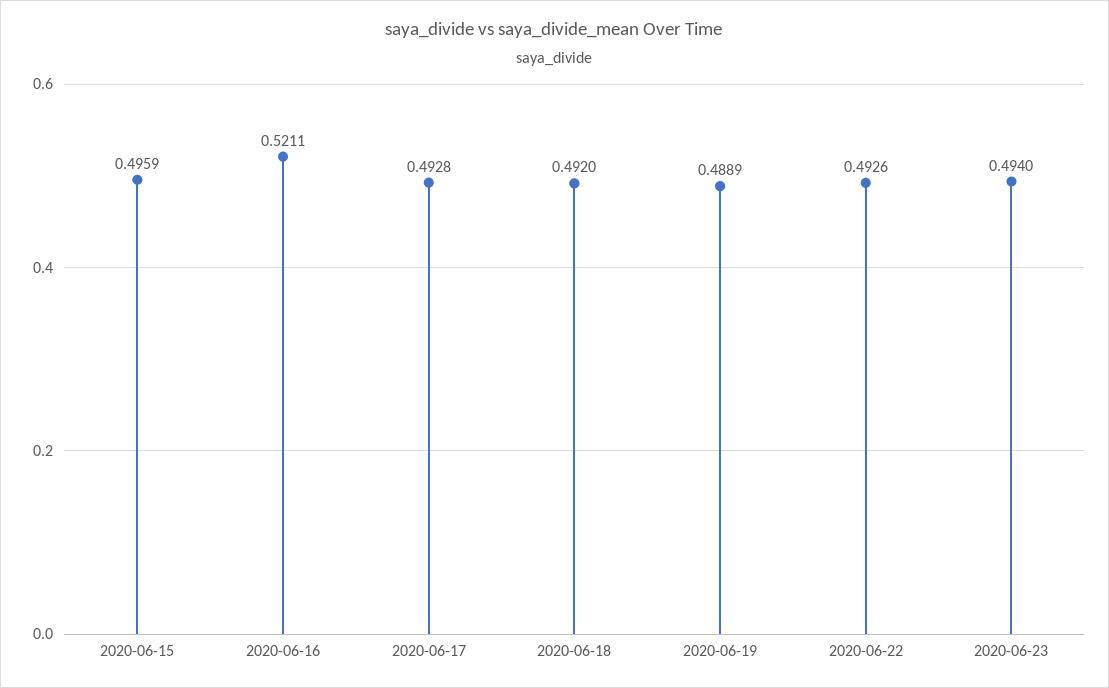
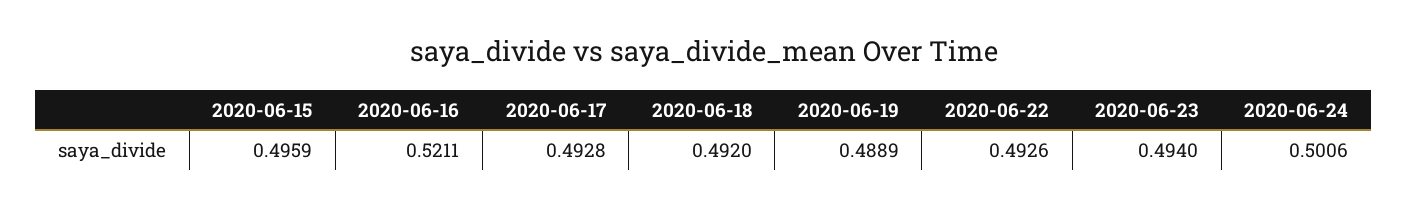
2020-06-24: none -> 0.5006

